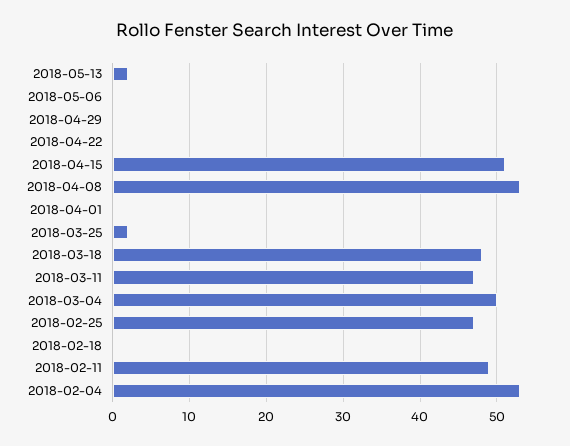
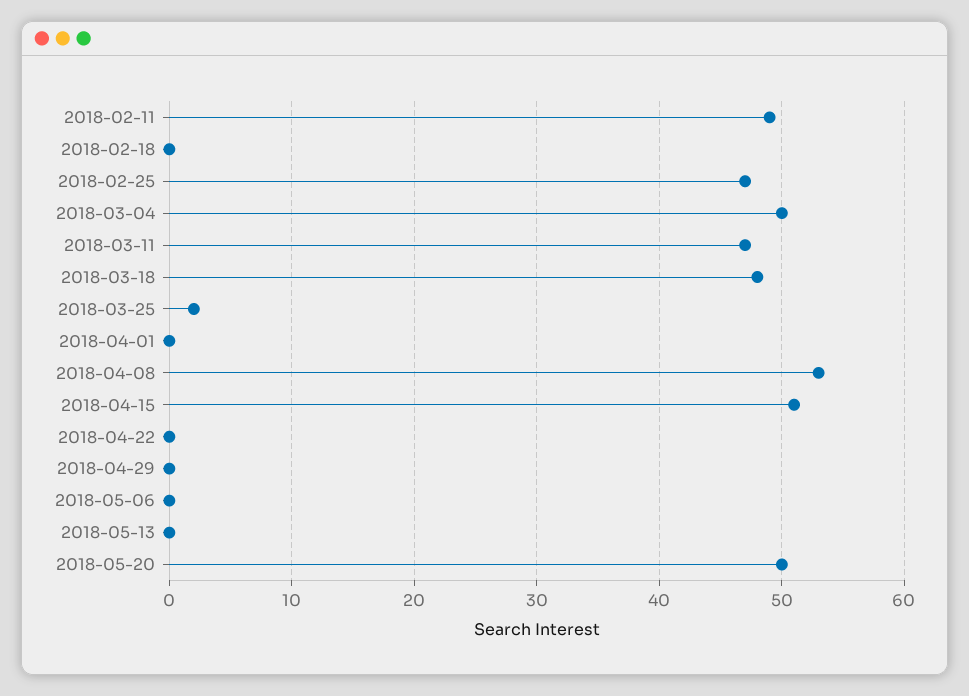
2018-05-13: 2 -> 0
2018-02-04: 53 -> none
2018-05-20: none -> 50

